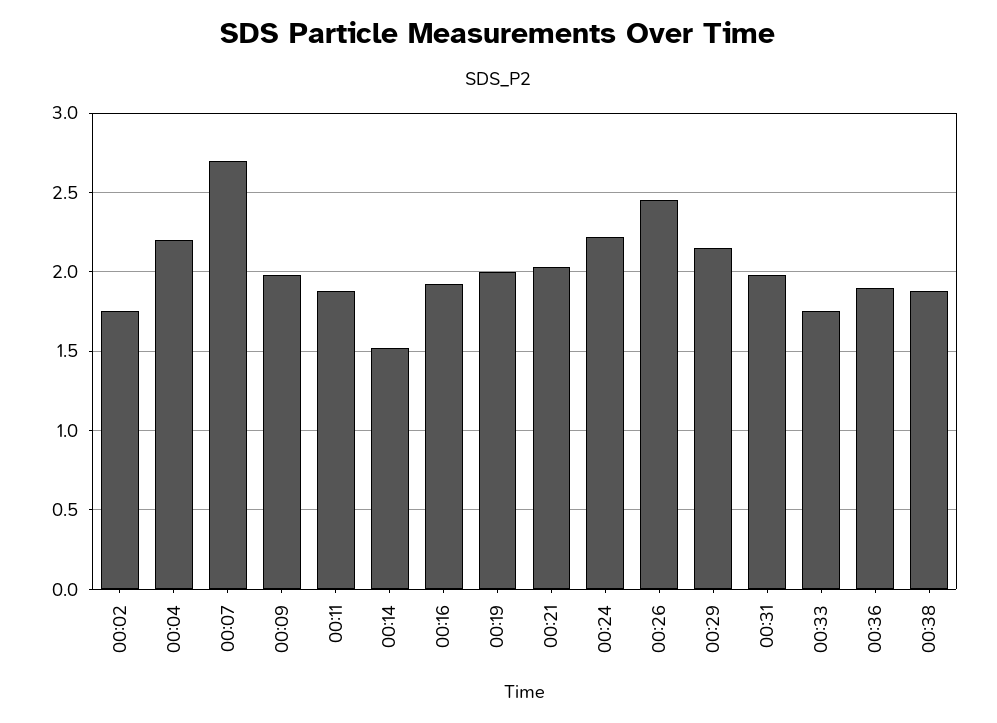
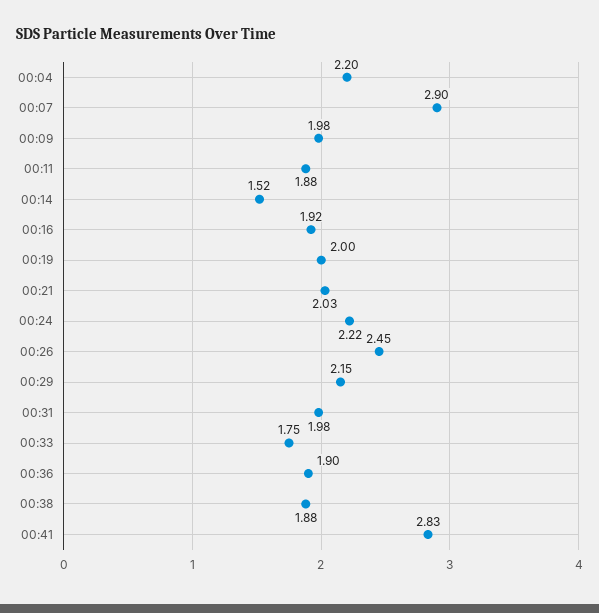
00:02: 1.75 -> none
00:07: 2.7 -> 2.9
00:41: none -> 2.83

